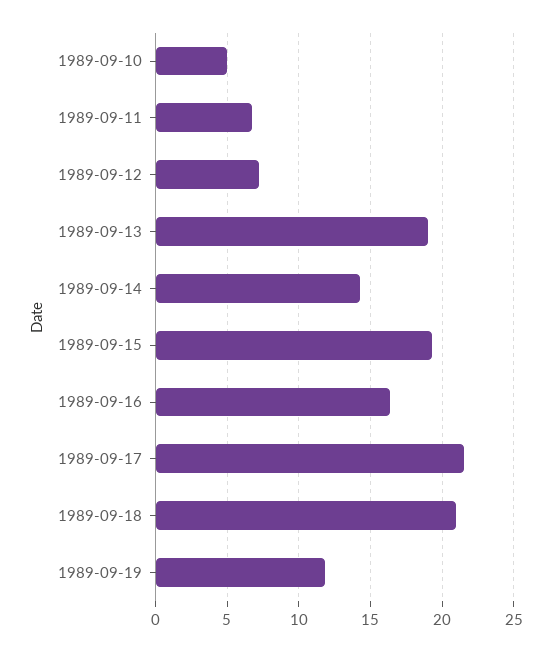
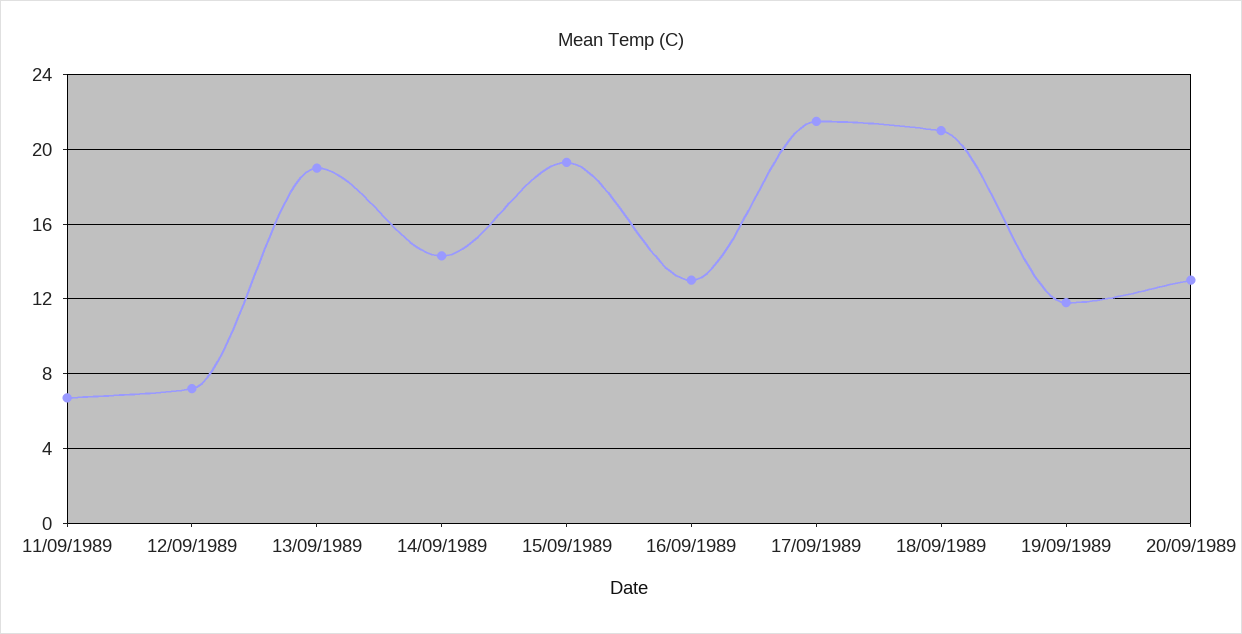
1989-09-10: 5 -> none
1989-09-16: 16.5 -> 13
20/09/1989: none -> 13

